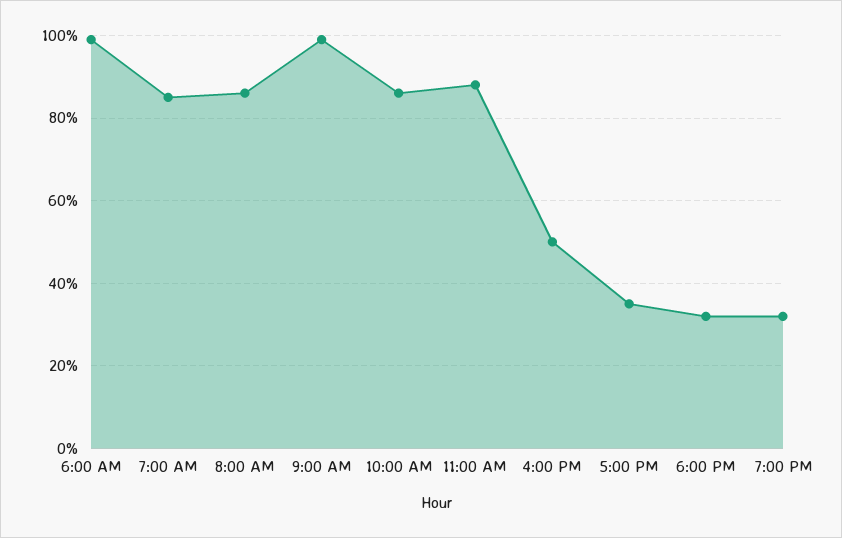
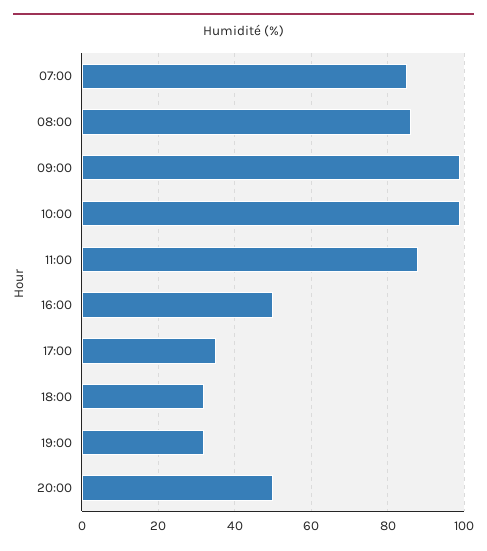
6:00 AM: 100 -> none
10:00 AM: 85 -> 100
20:00: none -> 50

